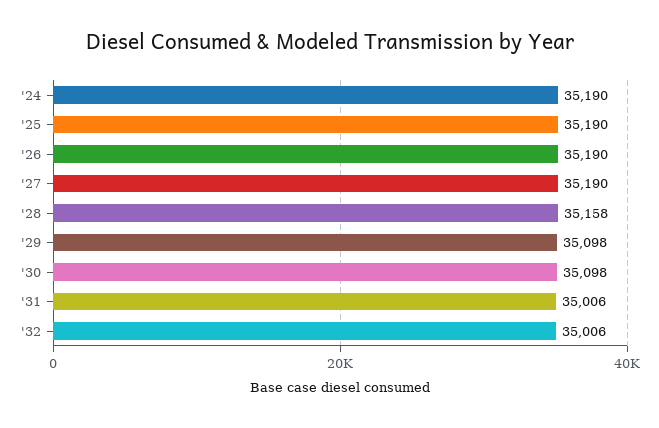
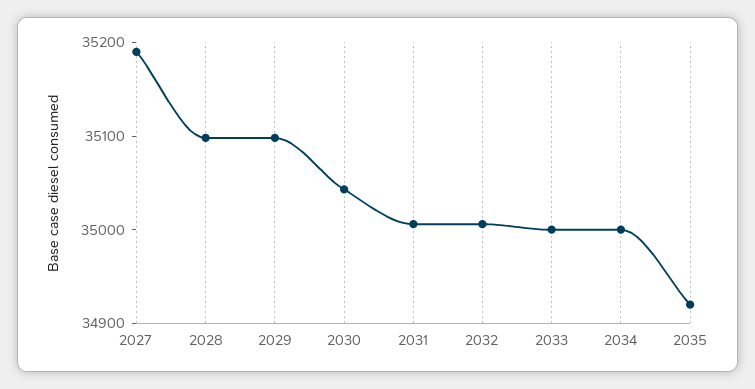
'24: 35190 -> none
'25: 35190 -> none
'26: 35190 -> none
'28: 35158 -> 35100
'30: 35098 -> 35040
2033: none -> 35000
2034: none -> 35000
2035: none -> 34920

